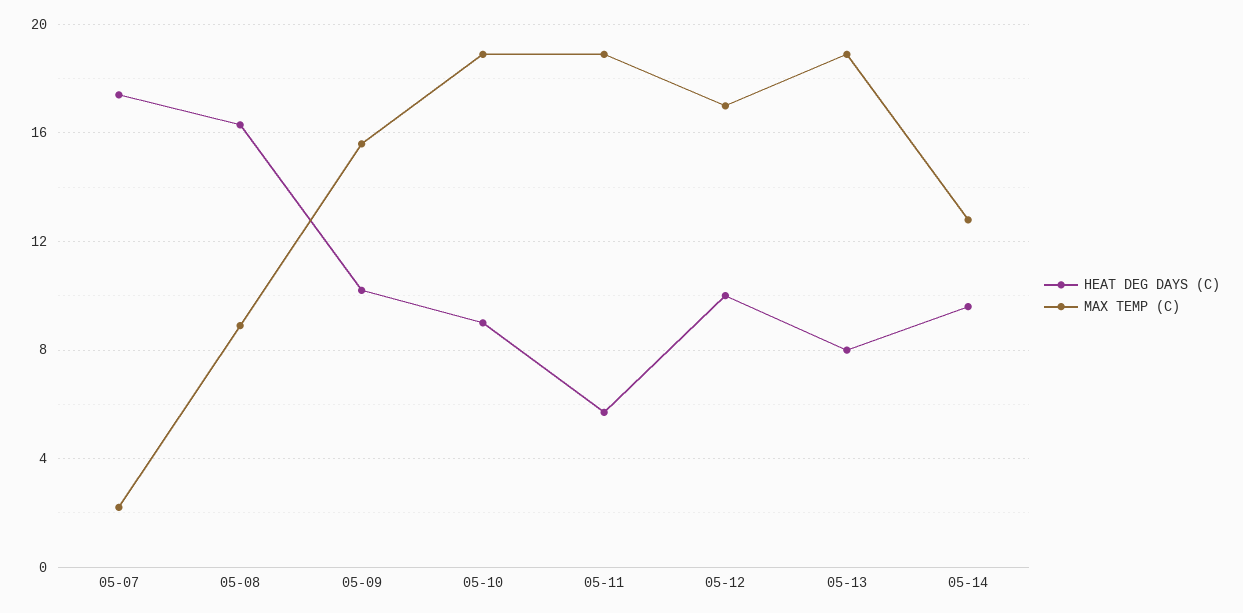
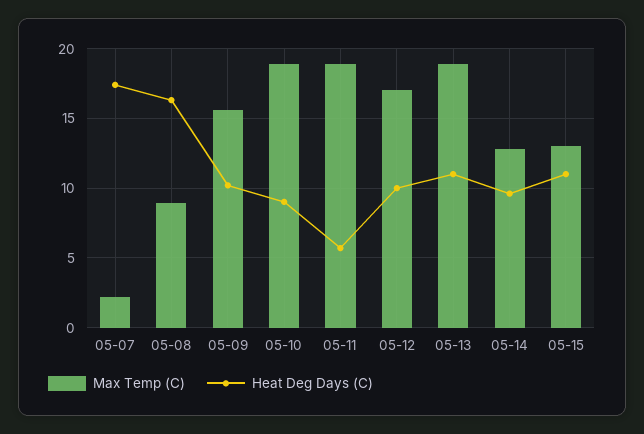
HEAT DEG DAYS (C), 05-13: 8 -> 11
MAX TEMP (C), 05-15: none -> 13
HEAT DEG DAYS (C), 05-15: none -> 11

